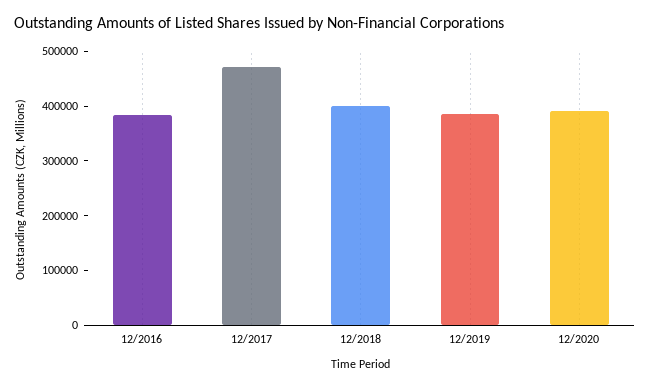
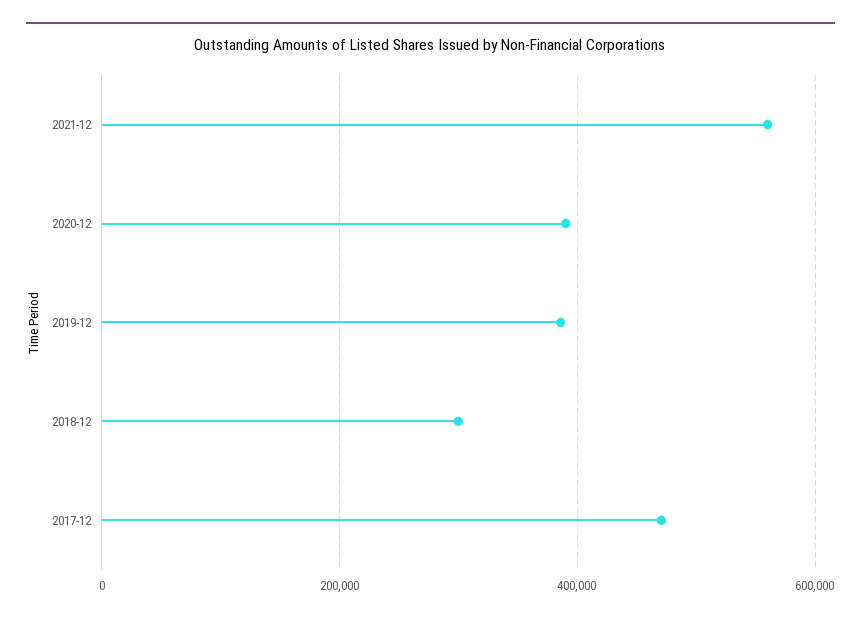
12/2016: 380000 -> none
12/2018: 400000 -> 300000
2021-12: none -> 560000

